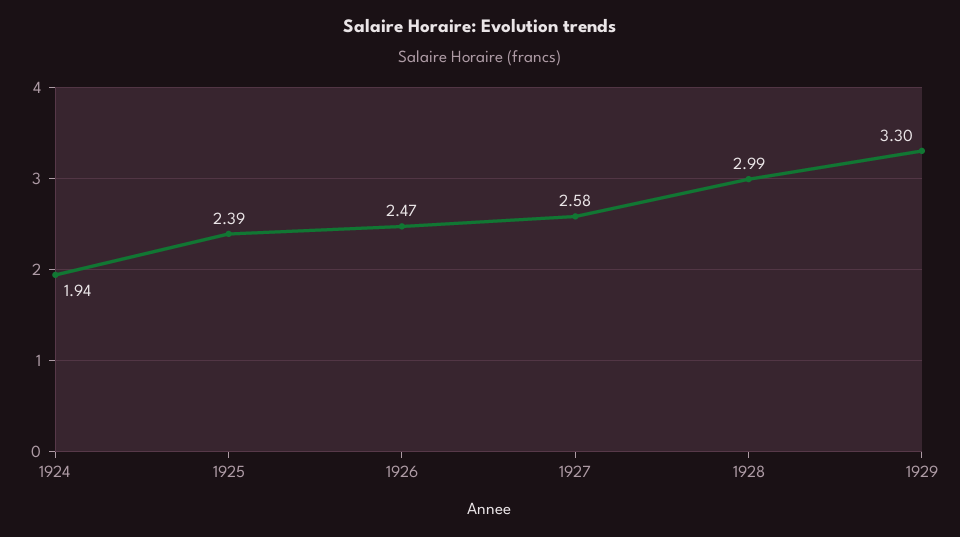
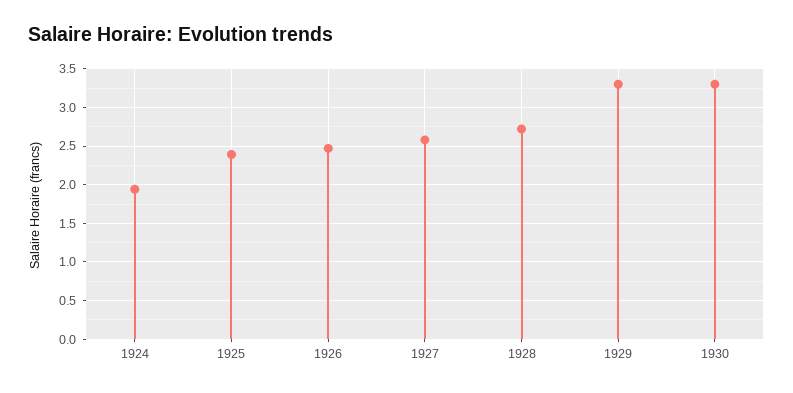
1928: 2.99 -> 2.7
1930: none -> 3.3

